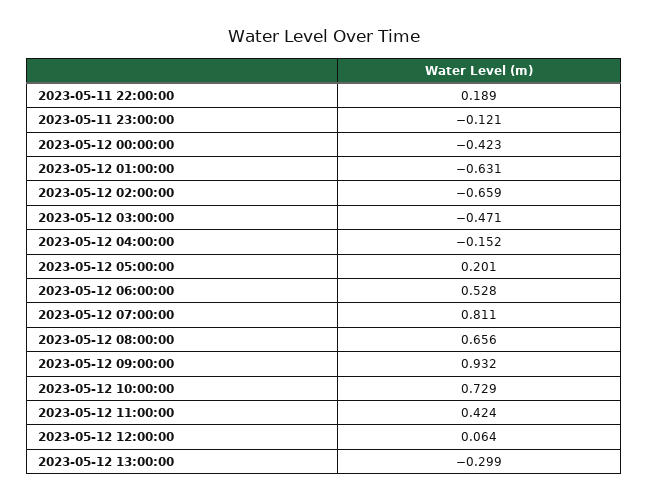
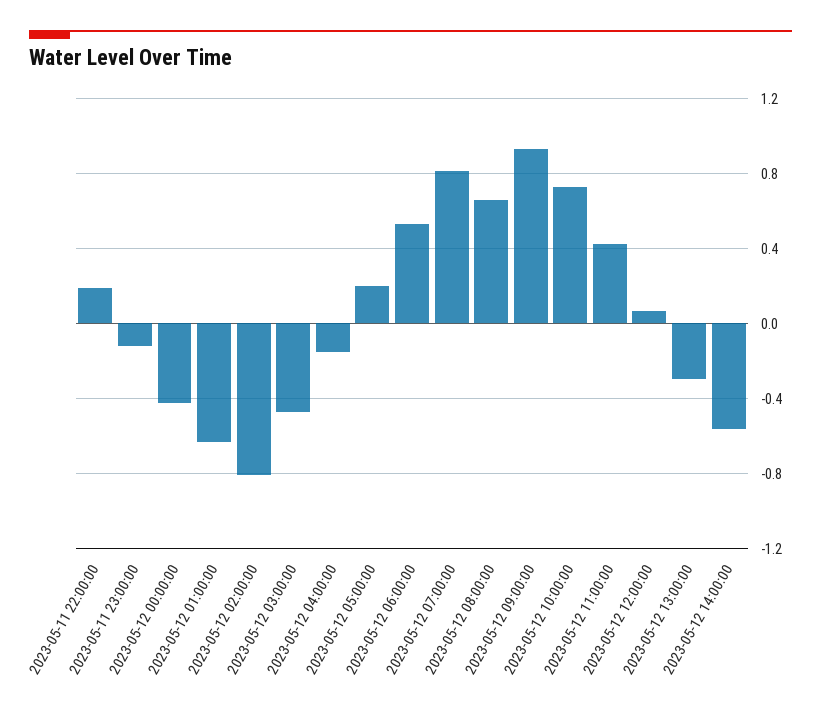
2023-05-12 02:00:00: -0.659 -> -0.8
2023-05-12 14:00:00: none -> -0.55

